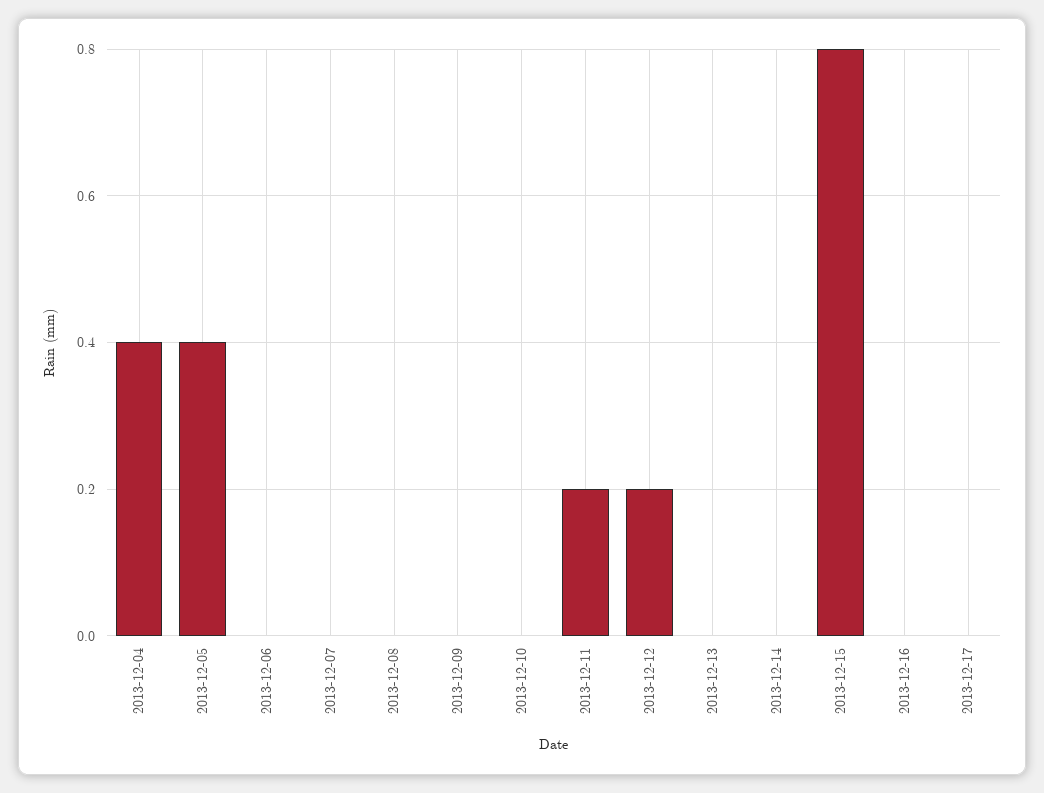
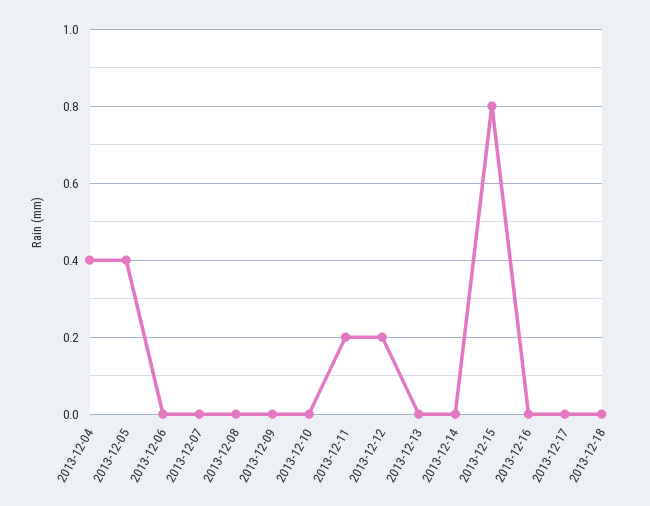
2013-12-18: none -> 0

